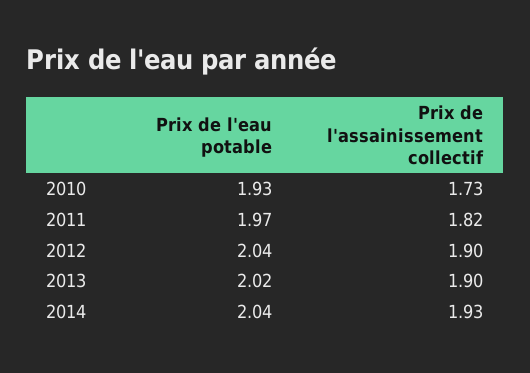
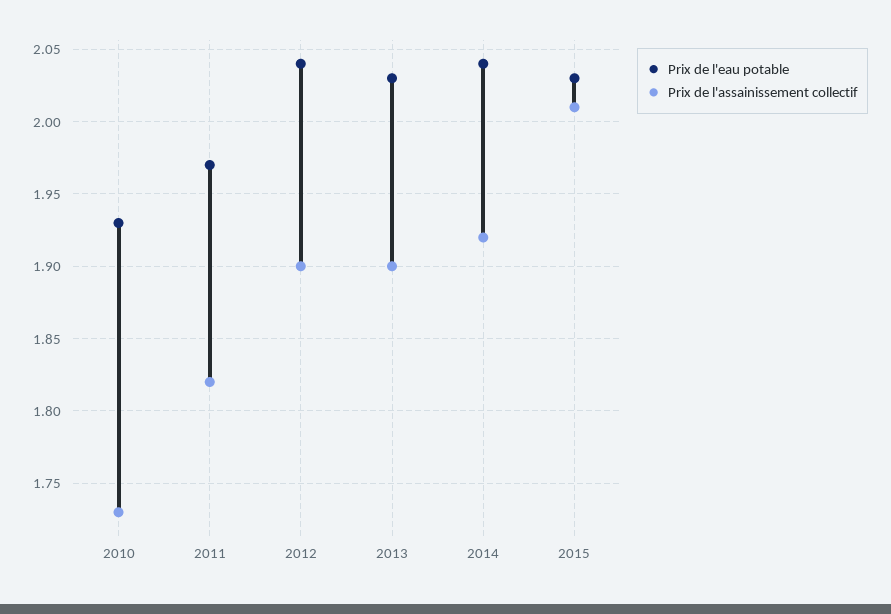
Prix de l'eau potable, 2013: 2.02 -> 2.03
Prix de l'assainissement collectif, 2014: 1.93 -> 1.92
Prix de l'eau potable, 2015: none -> 2.03
Prix de l'assainissement collectif, 2015: none -> 2.01

